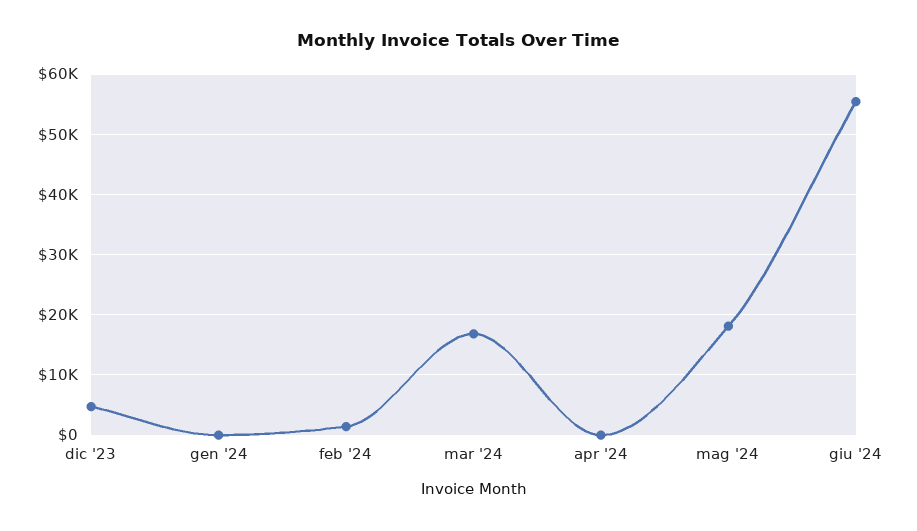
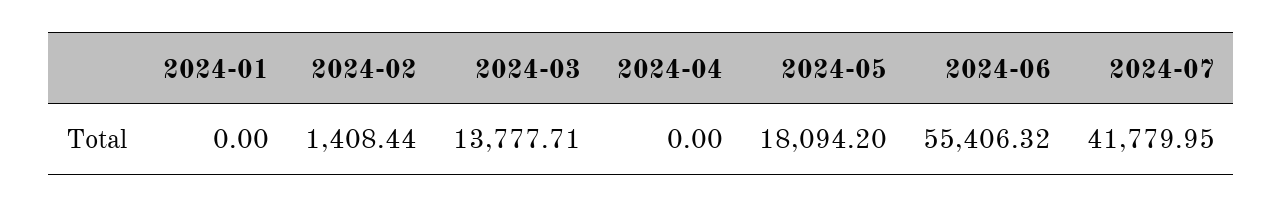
dic '23: 5000 -> none
mar '24: 17000 -> 13777.71
2024-07: none -> 41779.95

